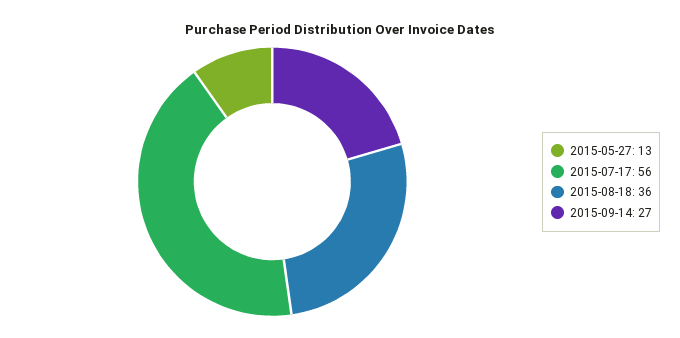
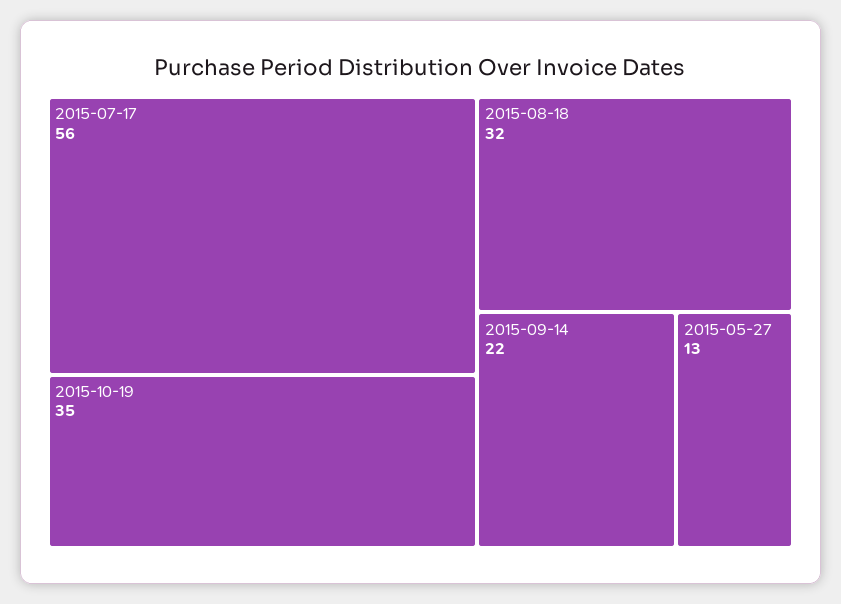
2015-08-18: 36 -> 32
2015-09-14: 27 -> 22
2015-10-19: none -> 35

